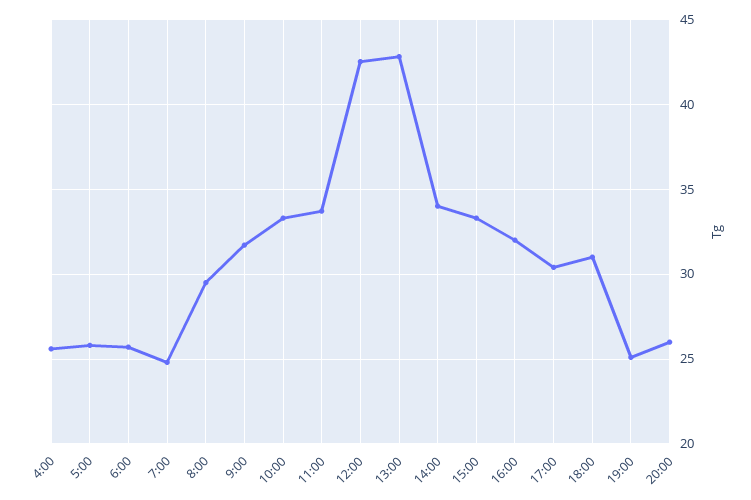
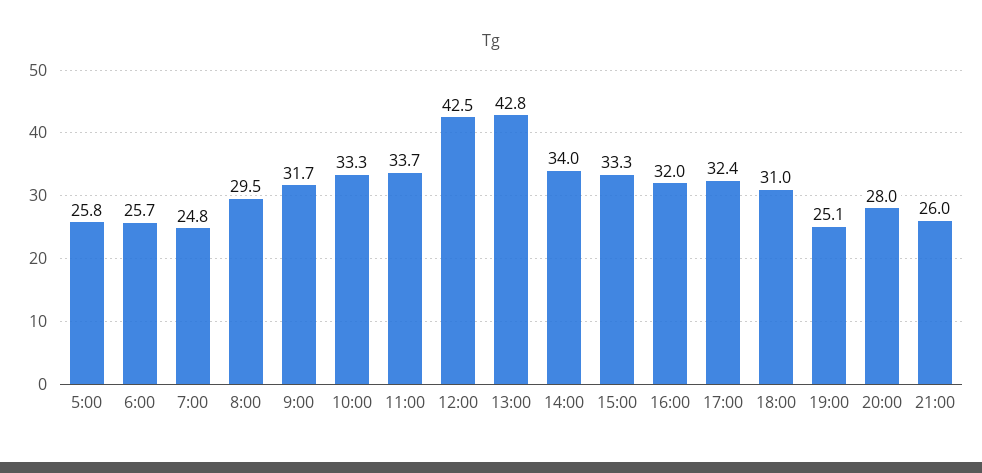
4:00: 25.5 -> none
17:00: 30.5 -> 32.4
20:00: 26 -> 28
21:00: none -> 26

